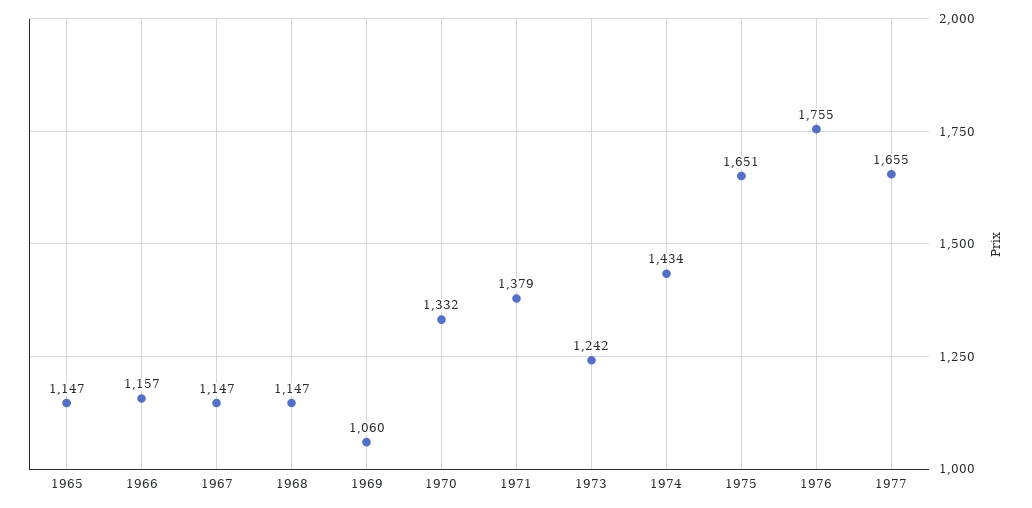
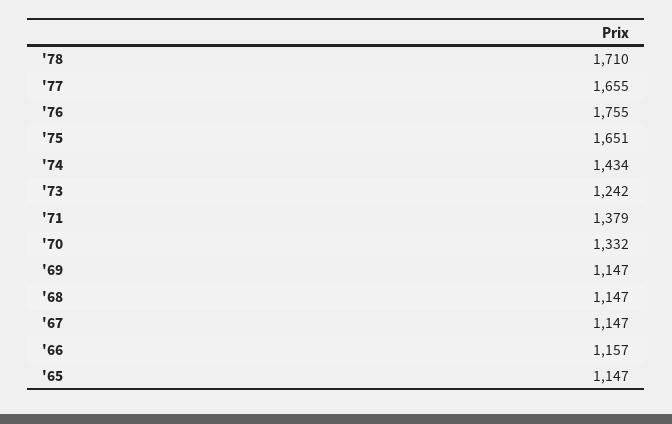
1969: 1060 -> 1147
'78: none -> 1710

